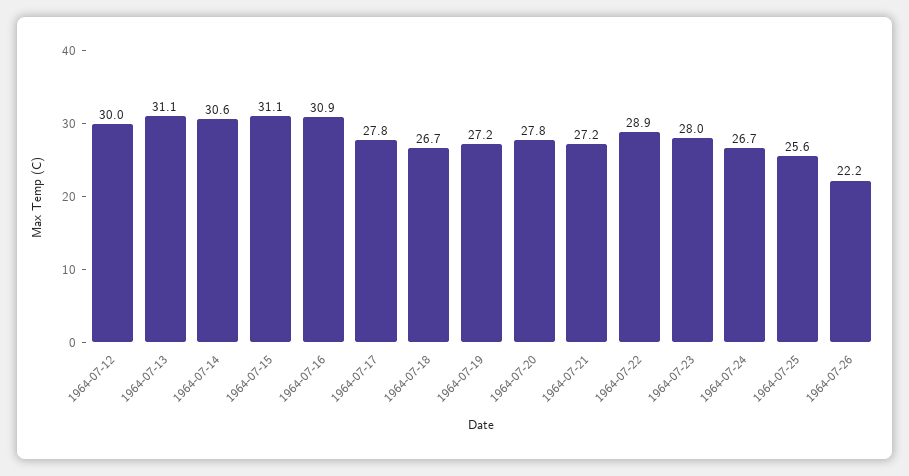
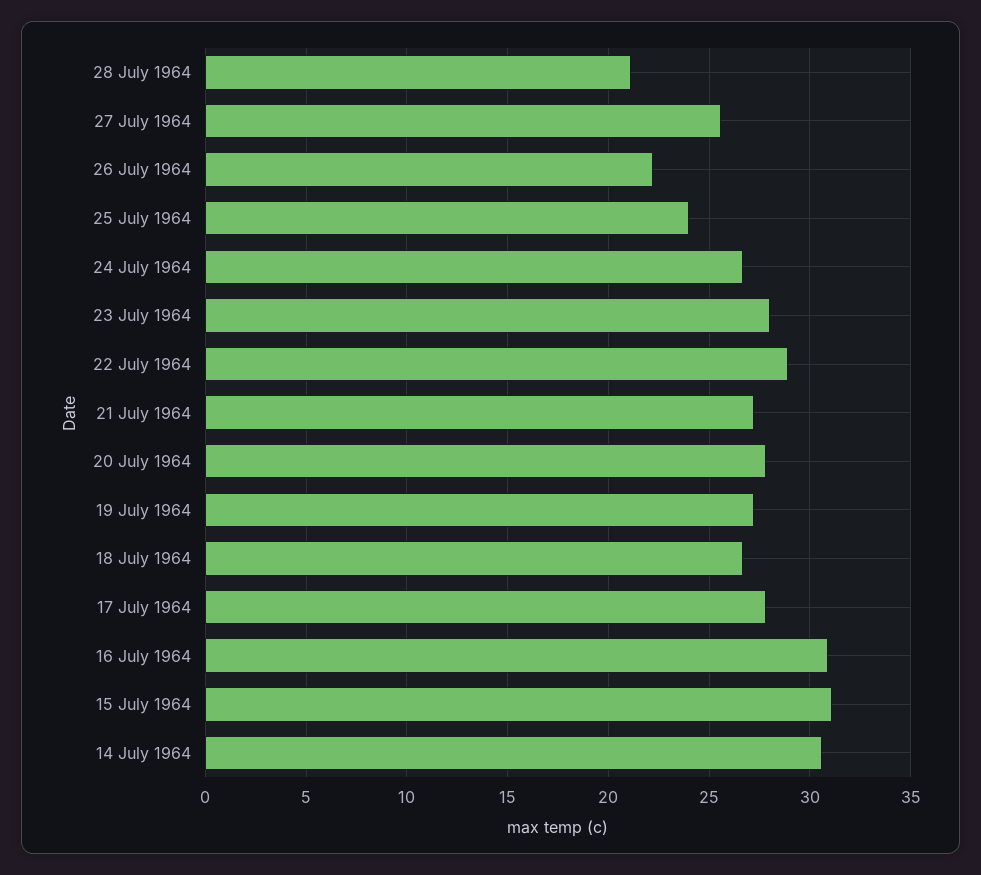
1964-07-12: 30 -> none
1964-07-13: 31.1 -> none
1964-07-25: 25.6 -> 24
28 July 1964: none -> 21
27 July 1964: none -> 25.5

